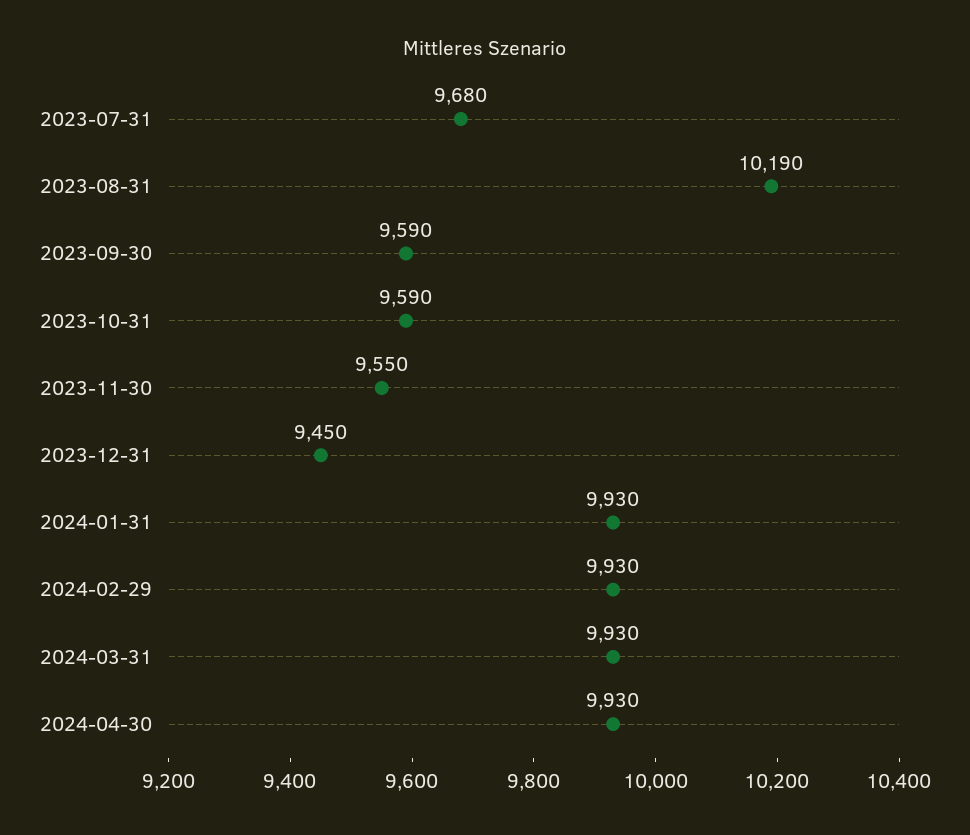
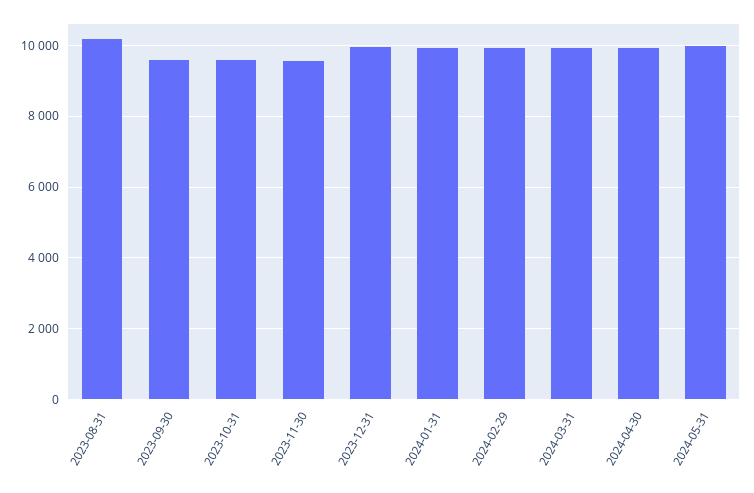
2023-07-31: 9680 -> none
2023-12-31: 9450 -> 10000
2024-05-31: none -> 10000

